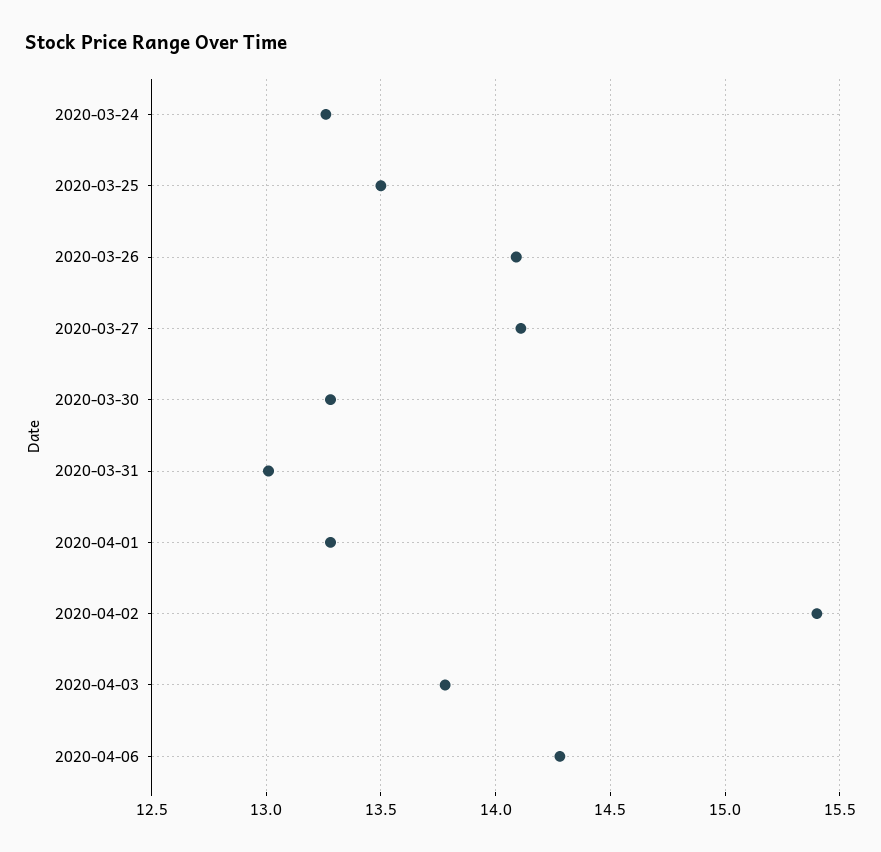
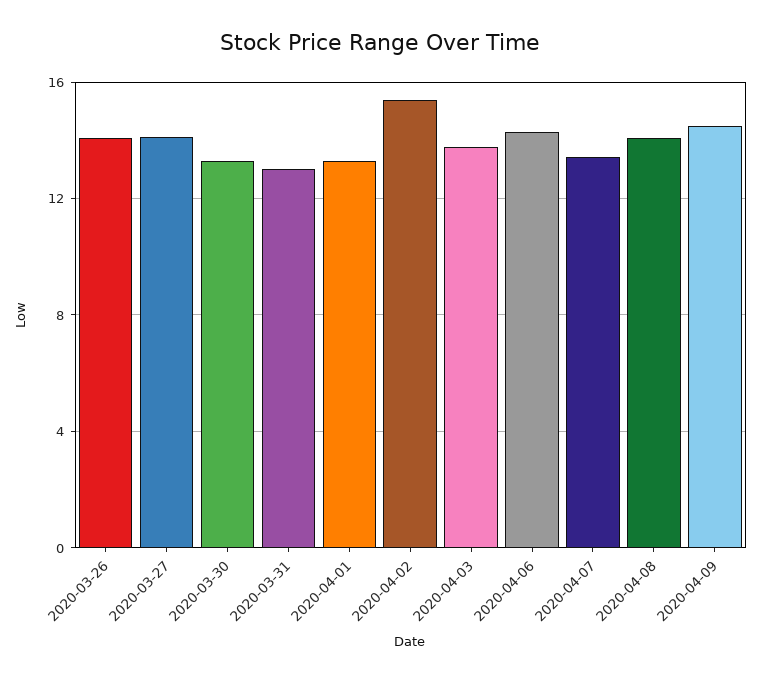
2020-03-24: 13.25 -> none
2020-03-25: 13.5 -> none
2020-04-07: none -> 13.5
2020-04-08: none -> 14
2020-04-09: none -> 14.5

